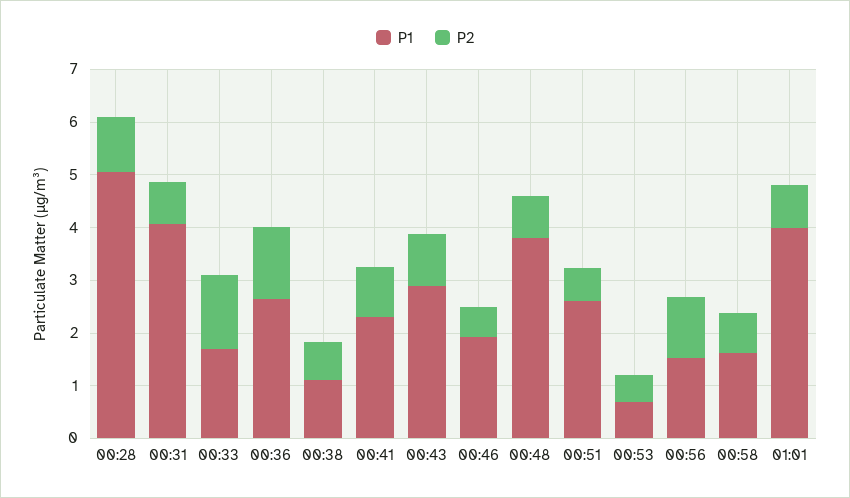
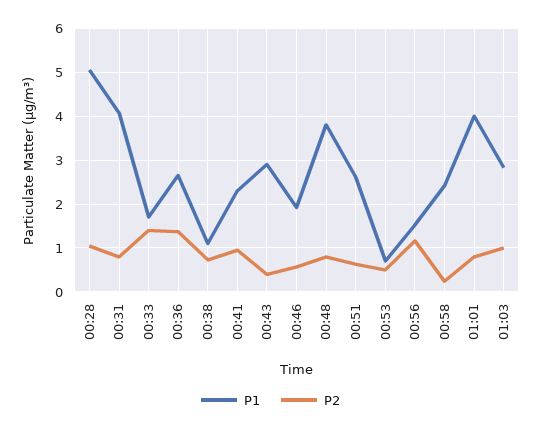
P2, 00:43: 1 -> 0.4
P1, 00:58: 1.6 -> 2.4
P2, 00:58: 0.8 -> 0.2
P1, 01:03: none -> 2.8
P2, 01:03: none -> 1

